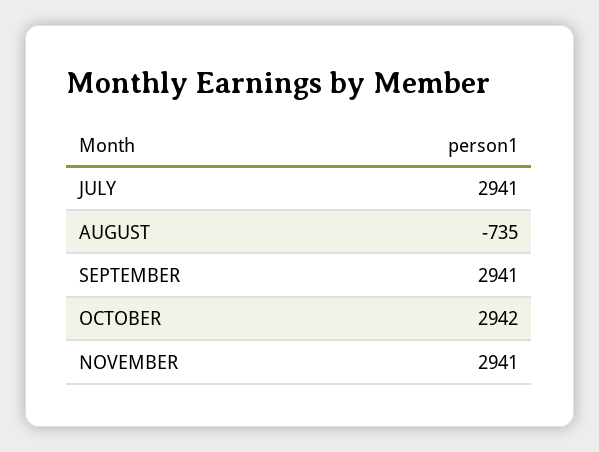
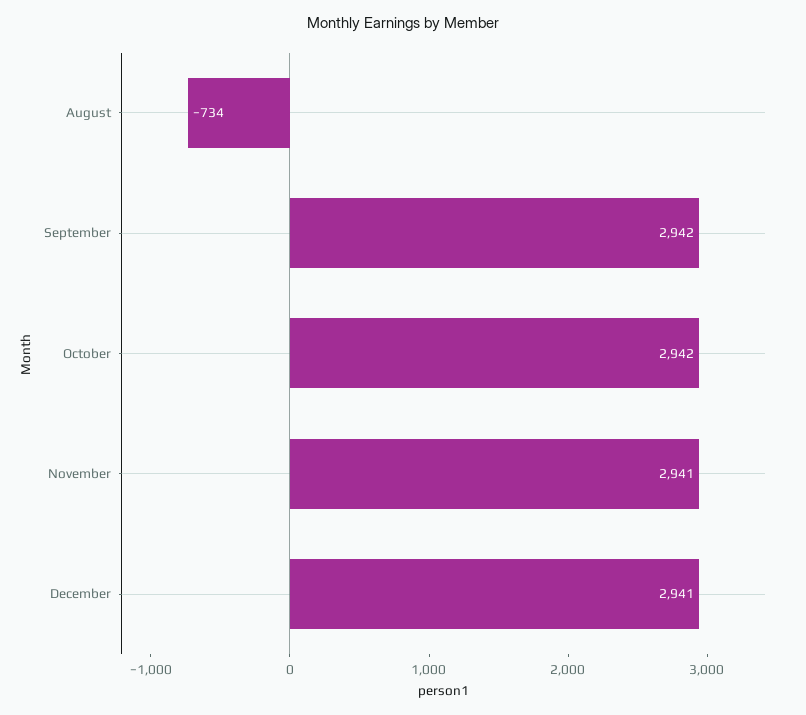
JULY: 2941 -> none
AUGUST: -735 -> -734
SEPTEMBER: 2941 -> 2942
December: none -> 2941

